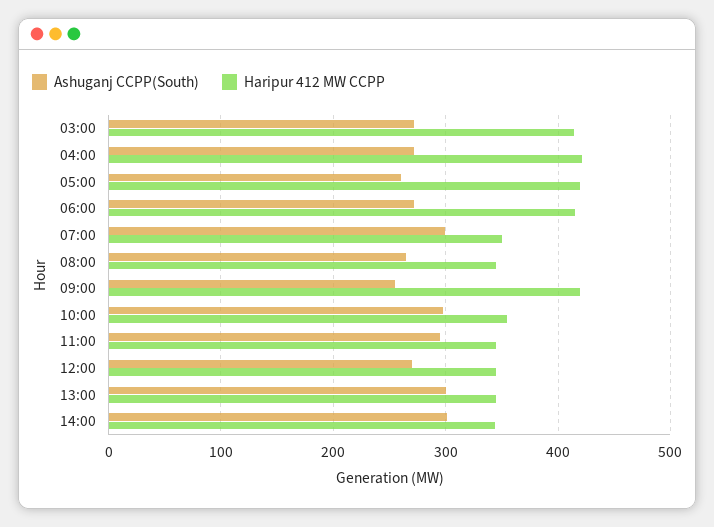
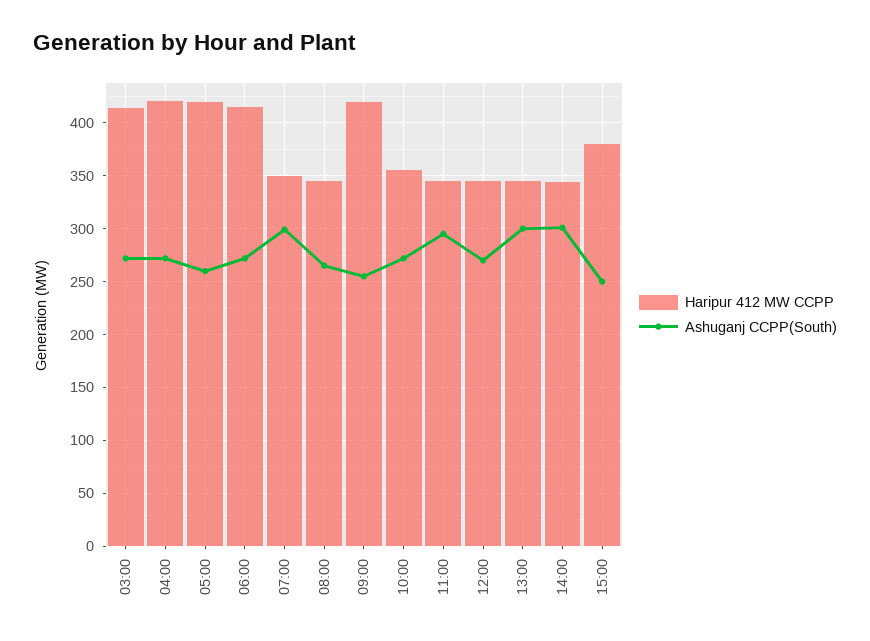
Ashuganj CCPP(South), 10:00: 300 -> 270
Haripur 412 MW CCPP, 15:00: none -> 380
Ashuganj CCPP(South), 15:00: none -> 250

